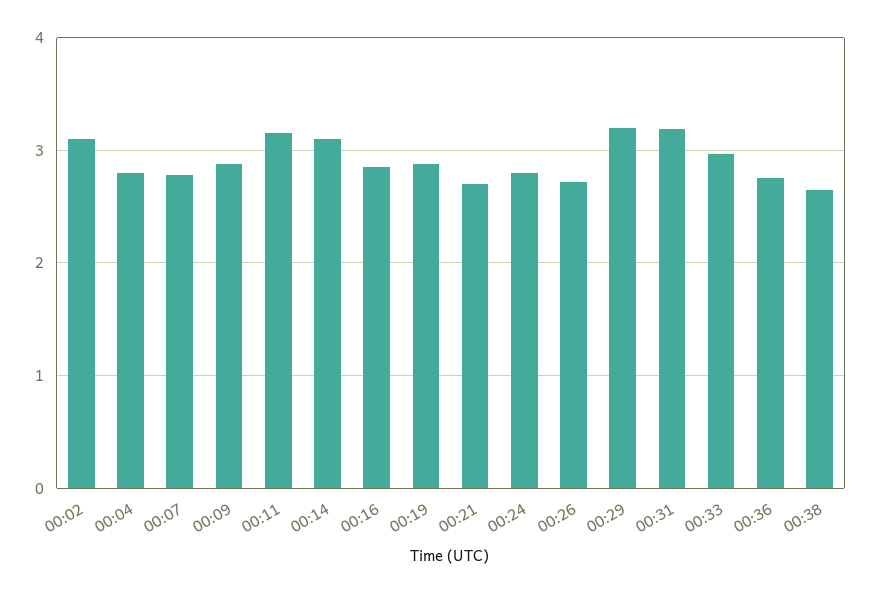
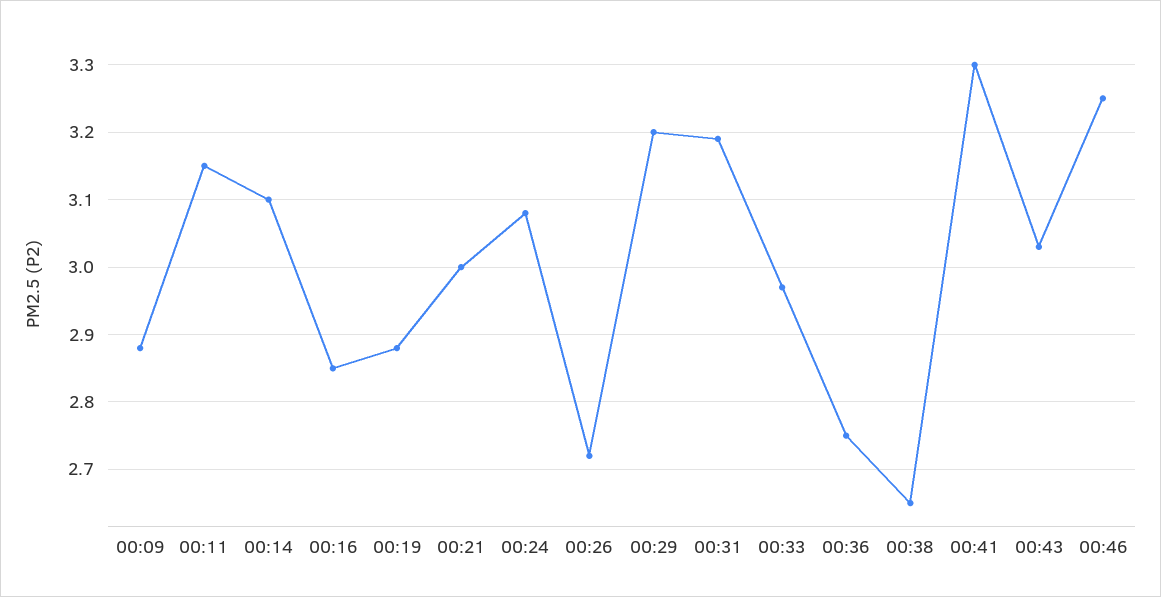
00:02: 3.1 -> none
00:04: 2.8 -> none
00:07: 2.8 -> none
00:21: 2.7 -> 3
00:24: 2.8 -> 3.08
00:41: none -> 3.3
00:43: none -> 3.03
00:46: none -> 3.25

